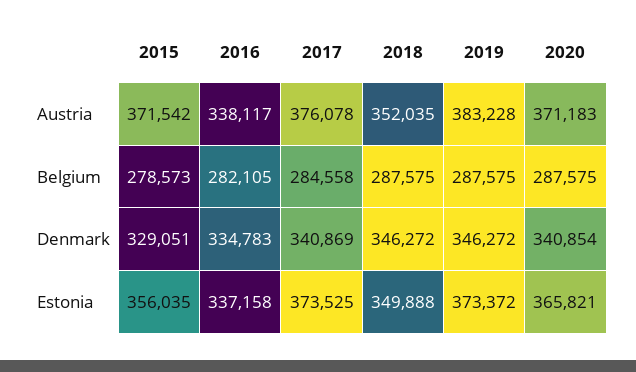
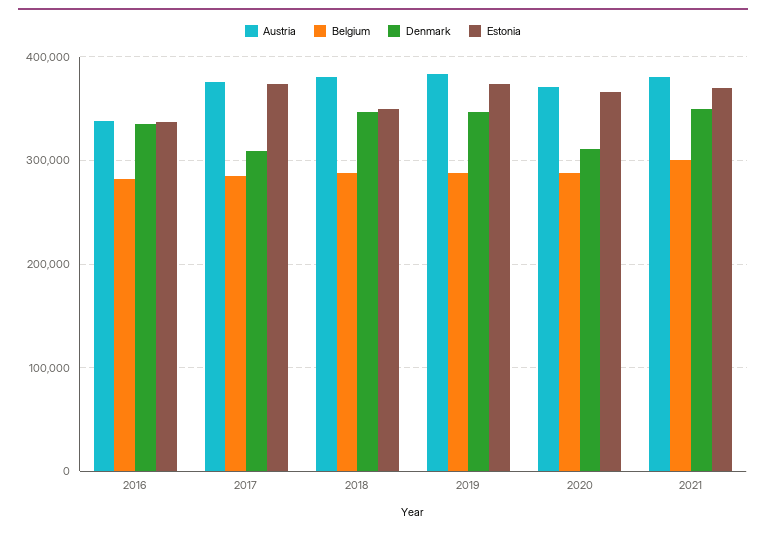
Austria, 2015: 371542 -> none
Austria, 2018: 352035 -> 380000
Belgium, 2015: 278573 -> none
Denmark, 2015: 329051 -> none
Denmark, 2017: 340869 -> 310000
Denmark, 2020: 340854 -> 310000
Estonia, 2015: 356035 -> none
Austria, 2021: none -> 380000
Belgium, 2021: none -> 300000
Denmark, 2021: none -> 350000
Estonia, 2021: none -> 370000

